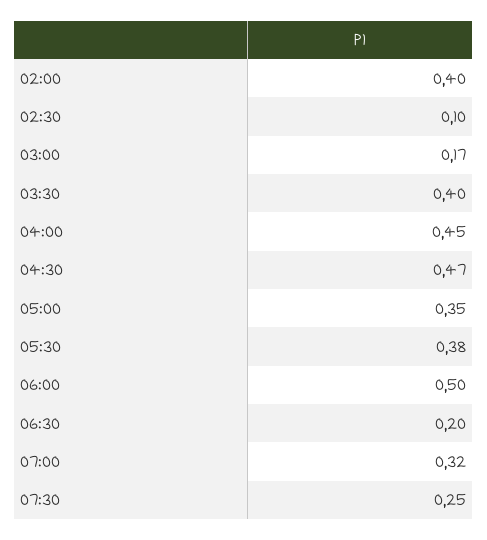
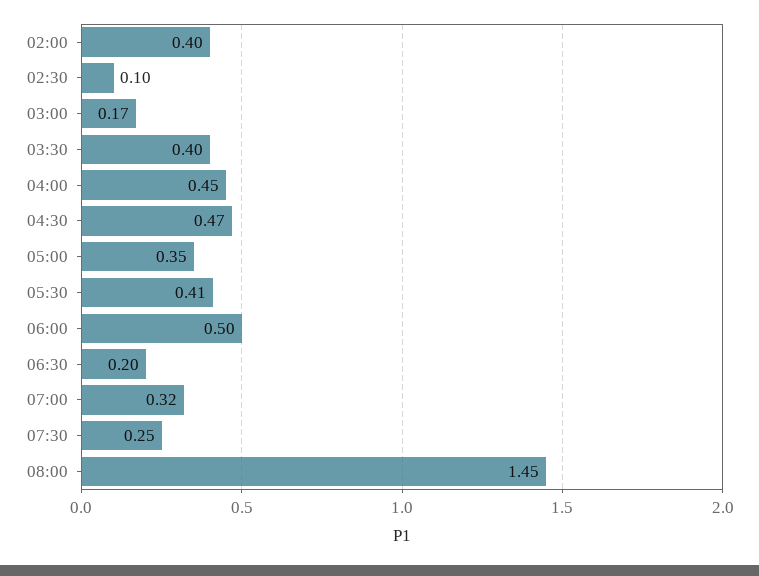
05:30: 0.38 -> 0.41
08:00: none -> 1.45

